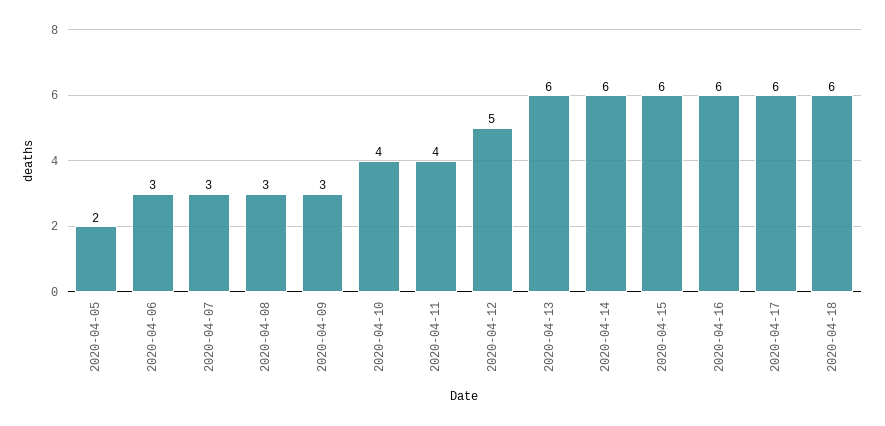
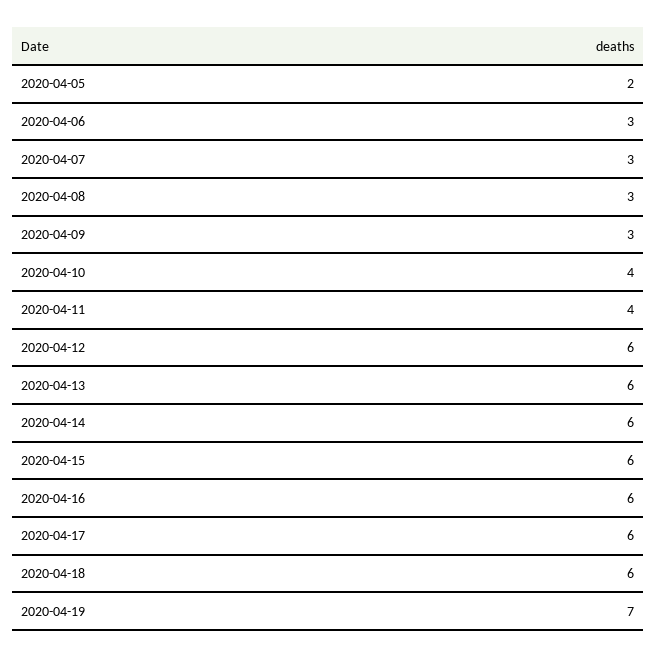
2020-04-12: 5 -> 6
2020-04-19: none -> 7

